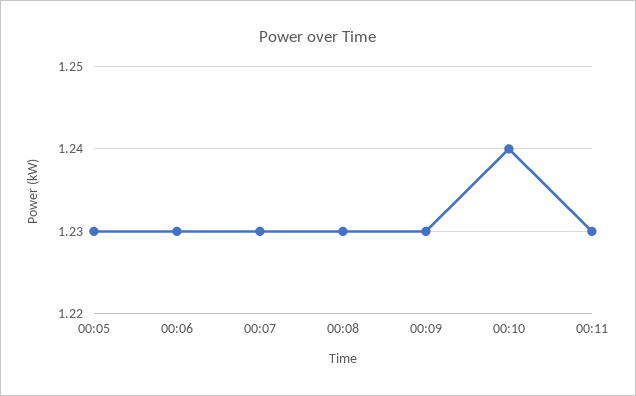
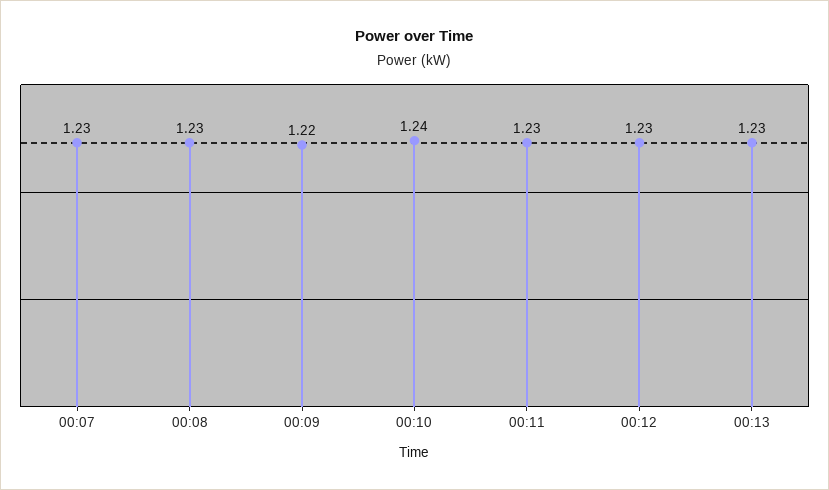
00:05: 1.23 -> none
00:06: 1.23 -> none
00:09: 1.23 -> 1.22
00:12: none -> 1.23
00:13: none -> 1.23

